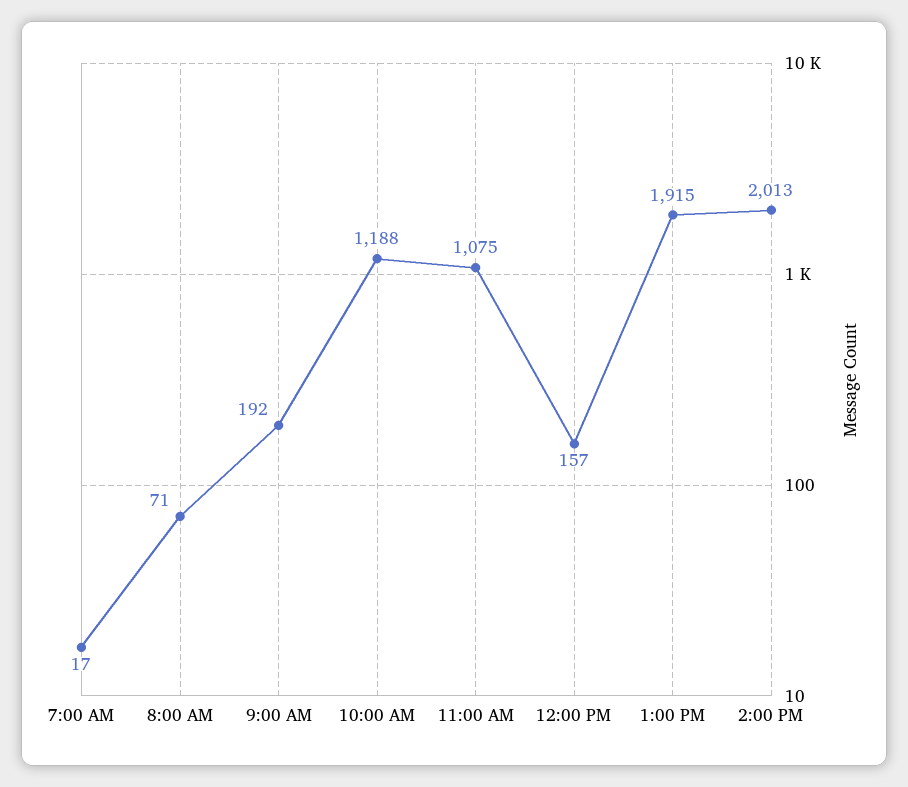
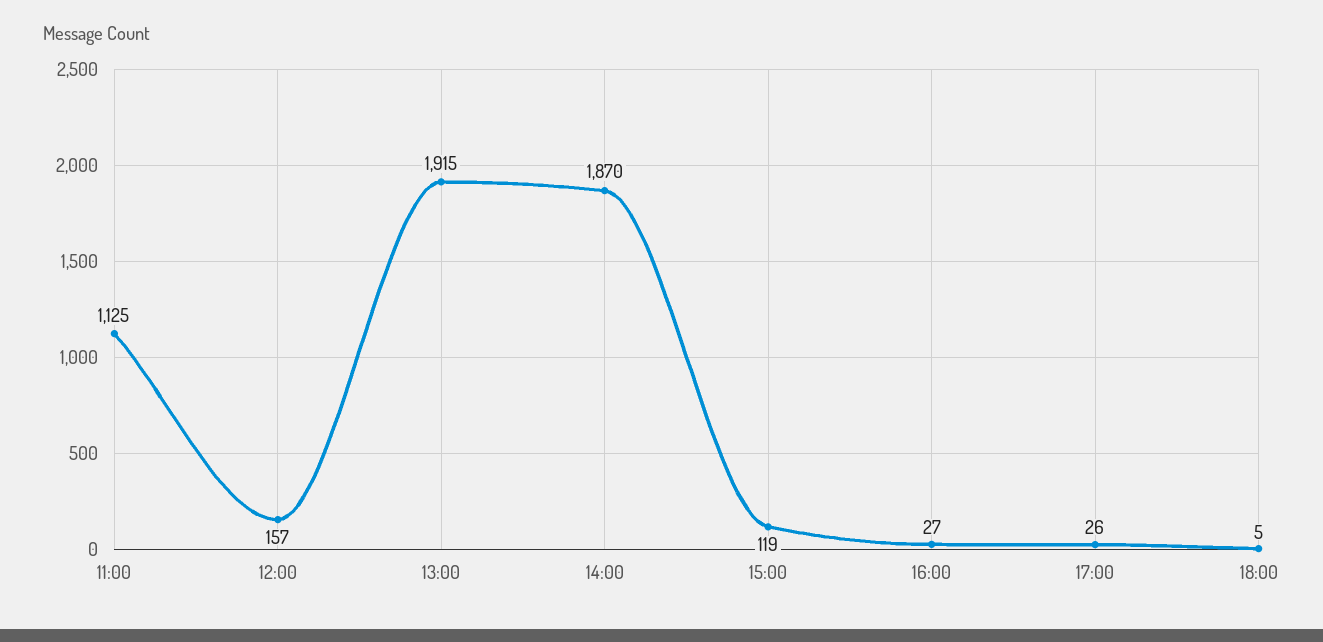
7:00 AM: 17 -> none
8:00 AM: 71 -> none
9:00 AM: 192 -> none
10:00 AM: 1188 -> none
11:00 AM: 1075 -> 1125
2:00 PM: 2013 -> 1870
15:00: none -> 119
16:00: none -> 27
17:00: none -> 26
18:00: none -> 5

